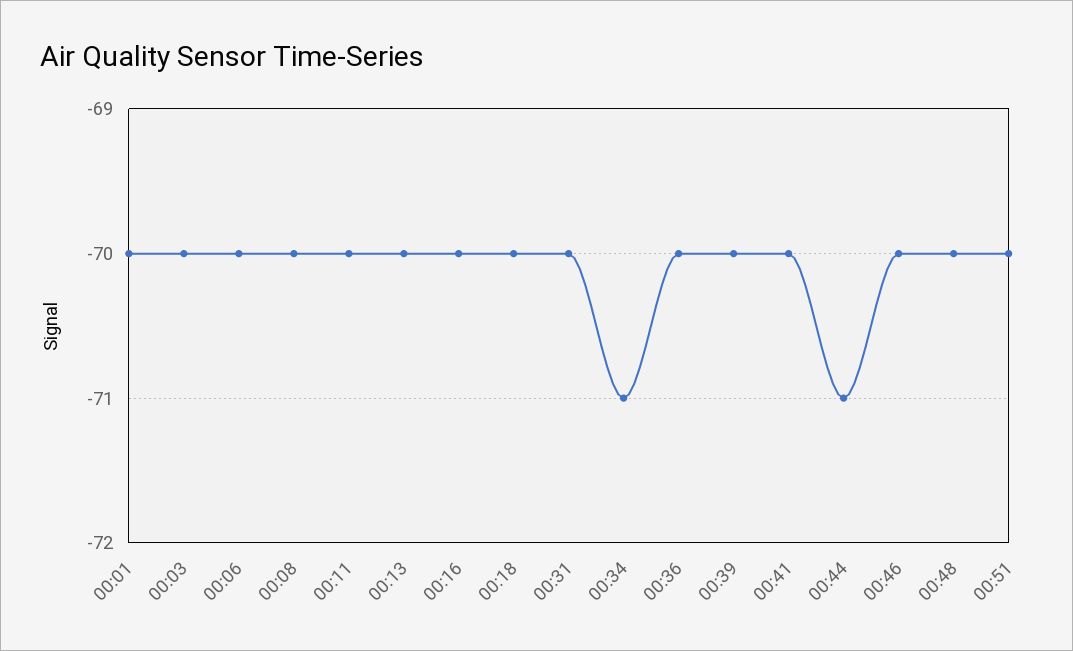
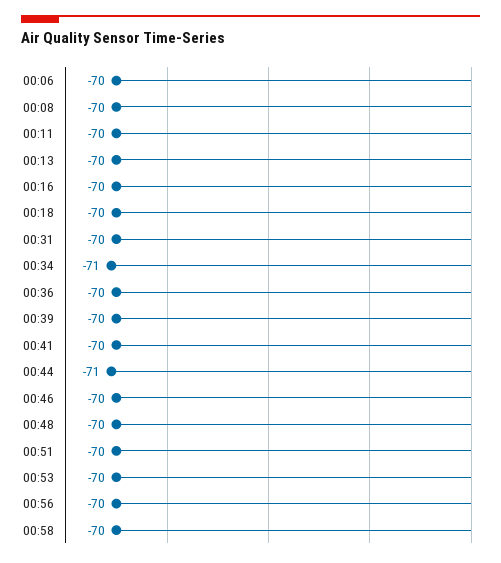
00:01: -70 -> none
00:03: -70 -> none
00:53: none -> -70
00:56: none -> -70
00:58: none -> -70

